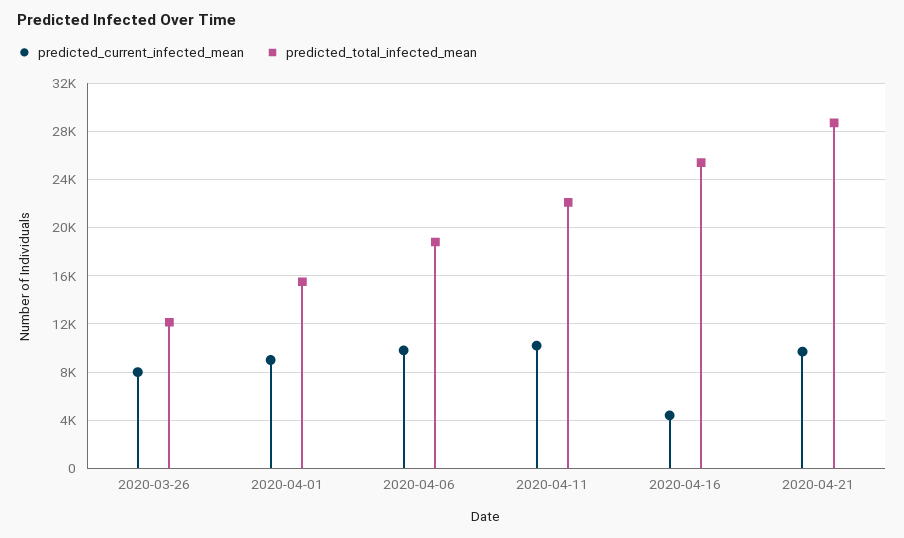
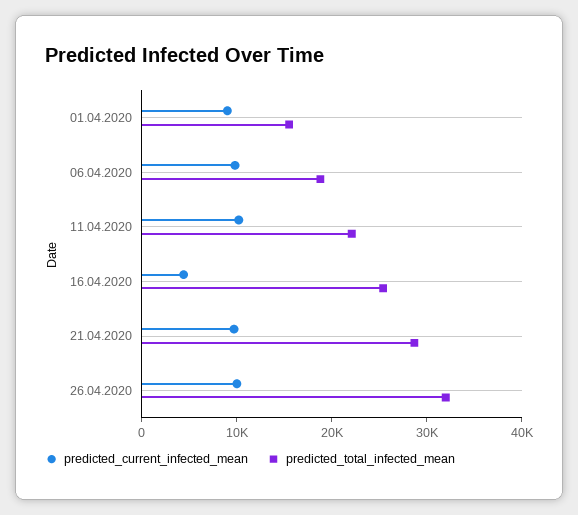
predicted_current_infected_mean, 2020-03-26: 8000 -> none
predicted_total_infected_mean, 2020-03-26: 12000 -> none
predicted_current_infected_mean, 26.04.2020: none -> 10000
predicted_total_infected_mean, 26.04.2020: none -> 32000

